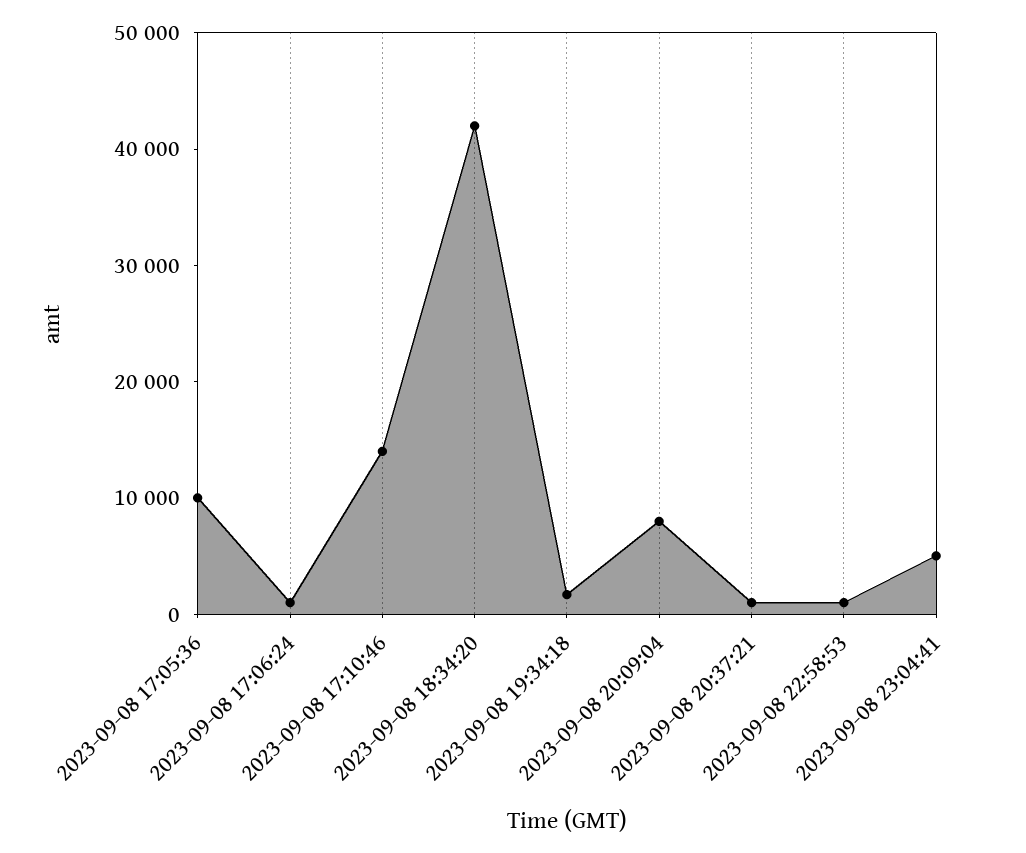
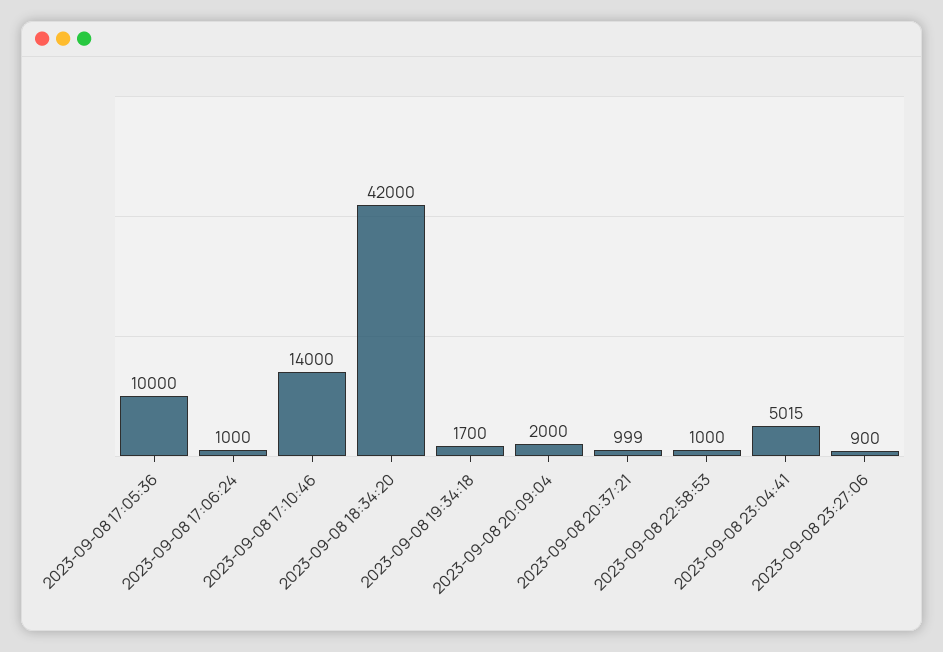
2023-09-08 20:09:04: 8000 -> 2000
2023-09-08 23:27:06: none -> 900

